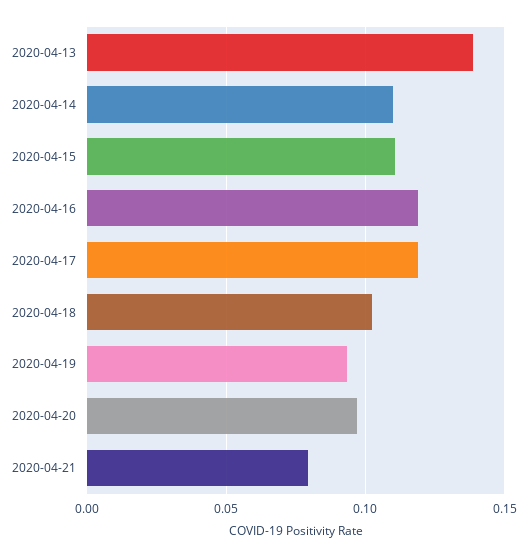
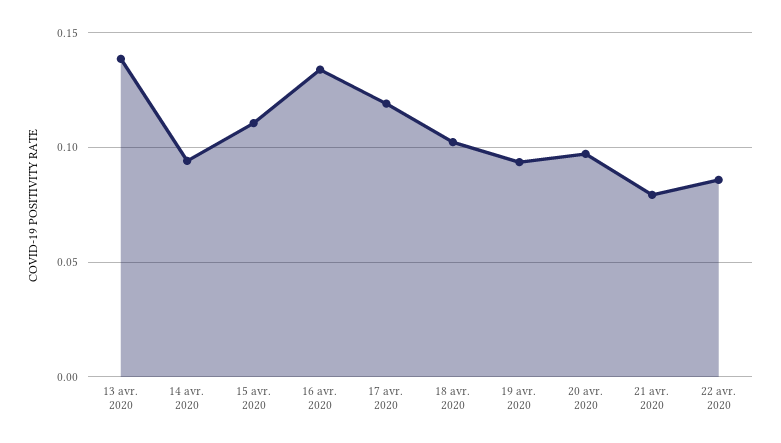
2020-04-14: 0.11 -> 0.095
2020-04-16: 0.12 -> 0.135
22 avr. 2020: none -> 0.085

